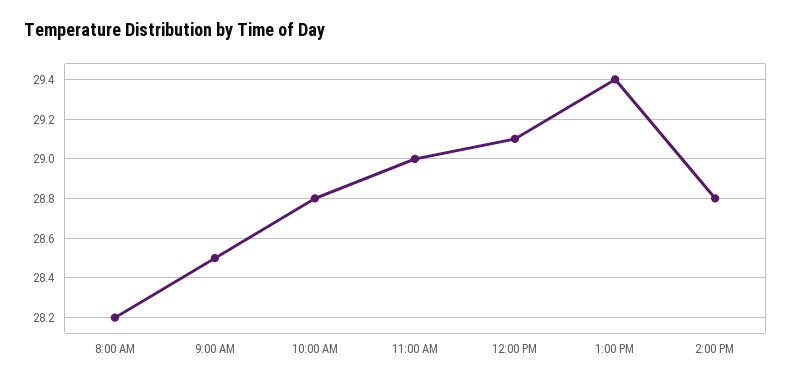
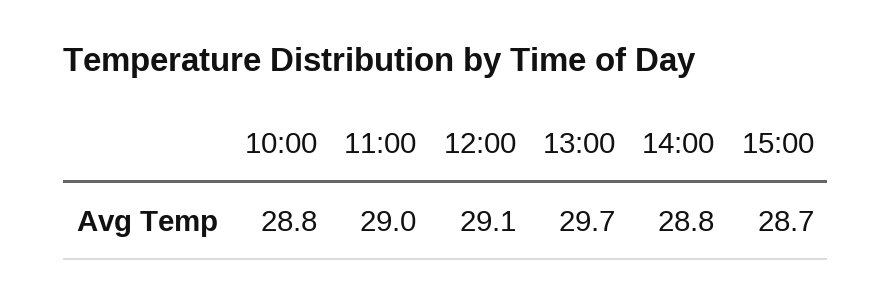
8:00 AM: 28.2 -> none
9:00 AM: 28.5 -> none
1:00 PM: 29.4 -> 29.7
15:00: none -> 28.7

